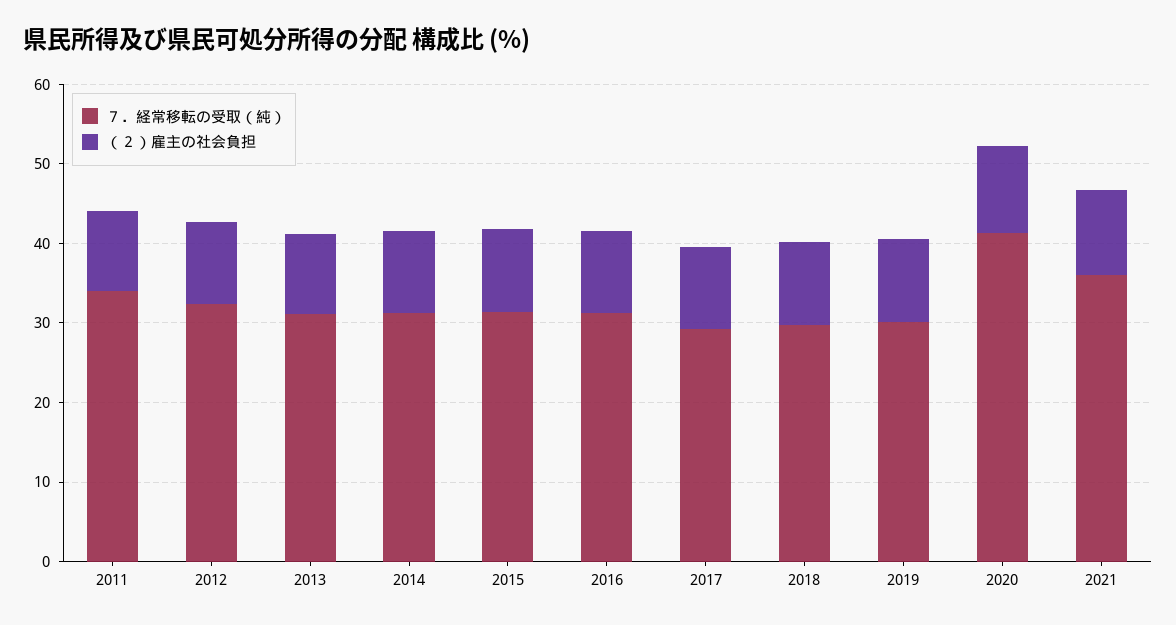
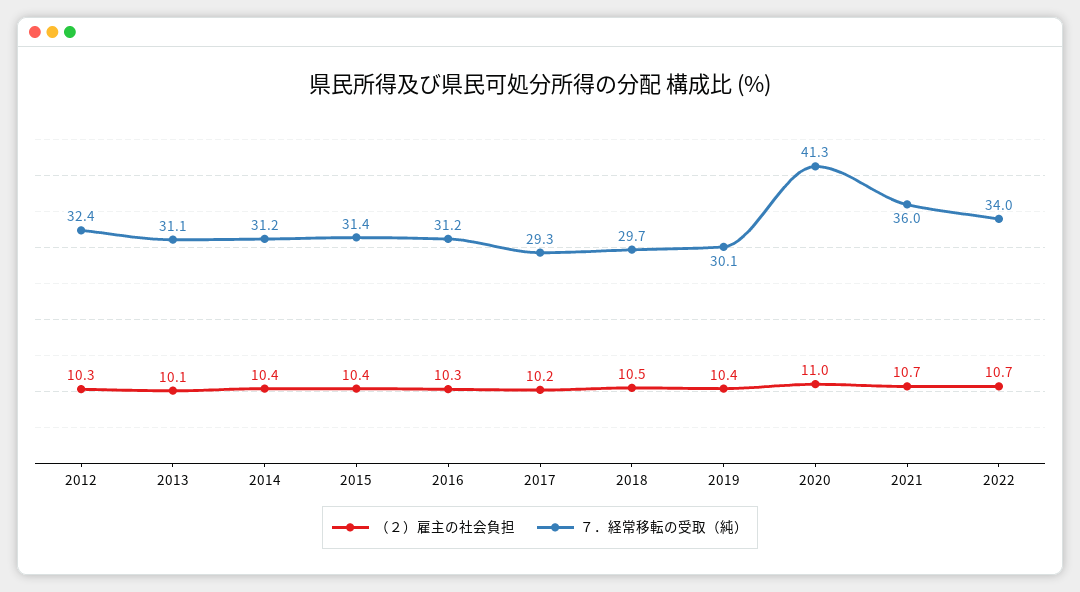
７．経常移転の受取（純）, 2011: 34 -> none
（２）雇主の社会負担, 2011: 10 -> none
（２）雇主の社会負担, 2022: none -> 10.7
７．経常移転の受取（純）, 2022: none -> 34

